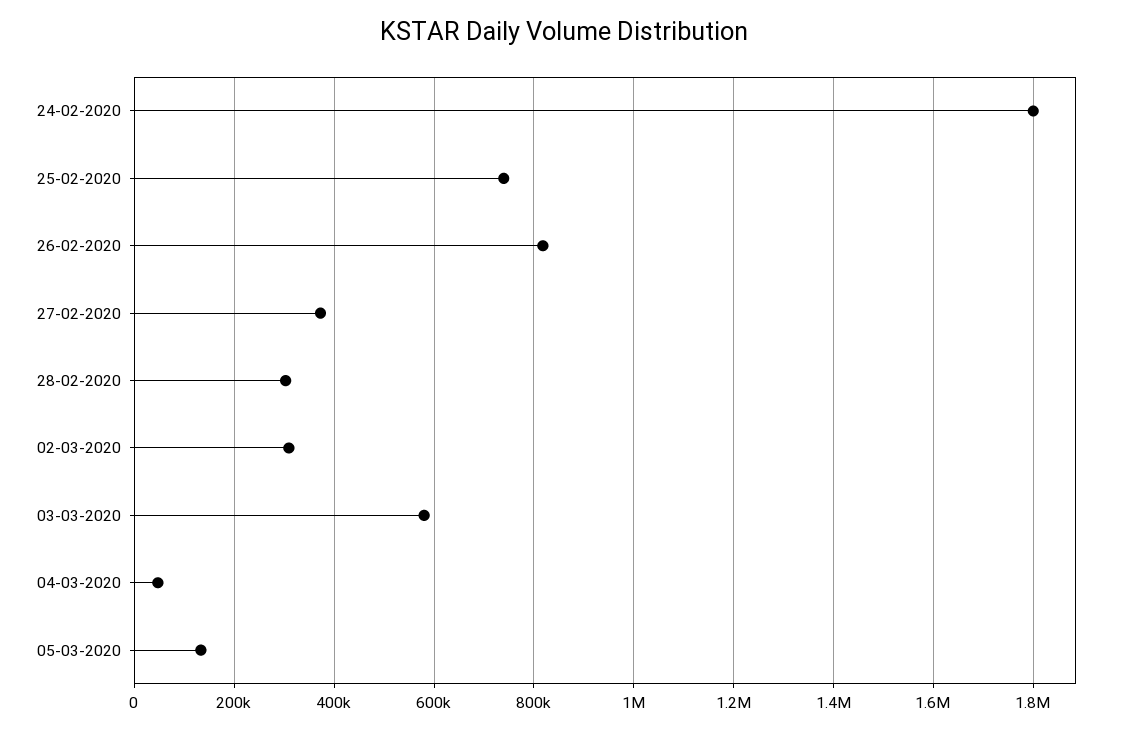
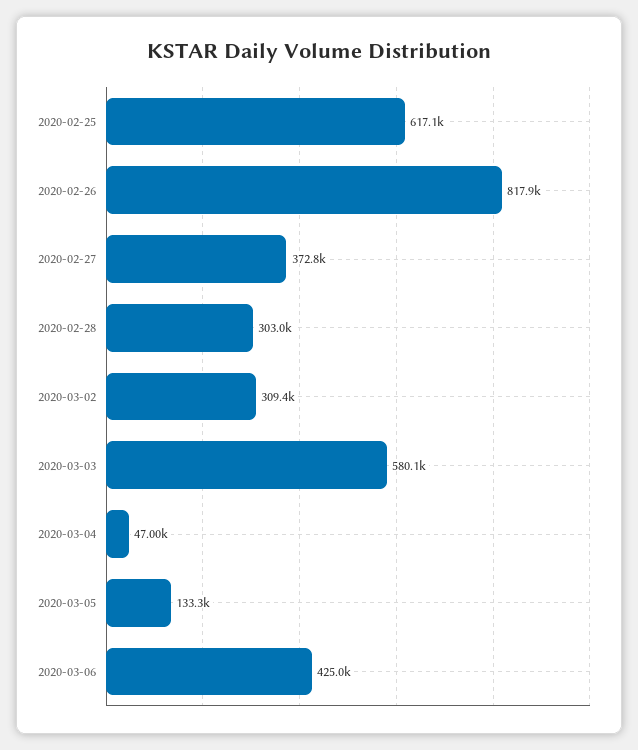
24-02-2020: 1800000 -> none
25-02-2020: 740000 -> 617100
2020-03-06: none -> 425000

